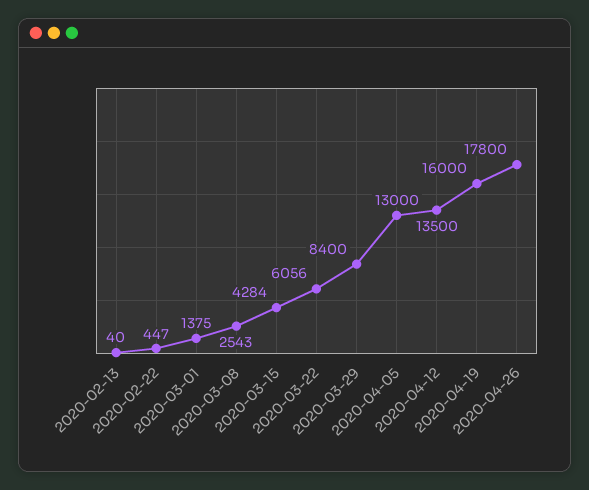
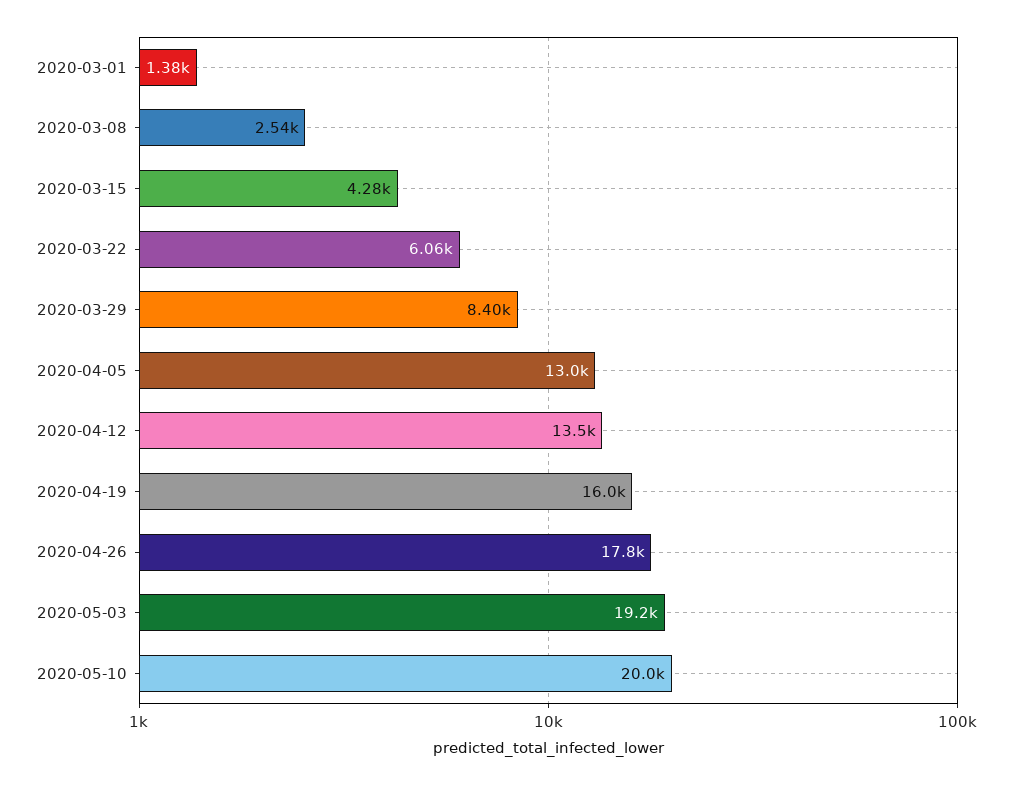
2020-02-13: 40 -> none
2020-02-22: 447 -> none
2020-05-03: none -> 19200
2020-05-10: none -> 20000

